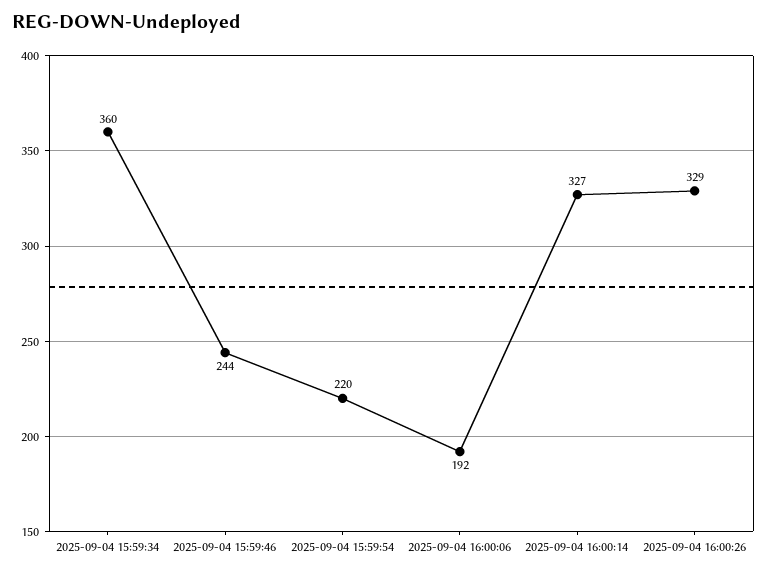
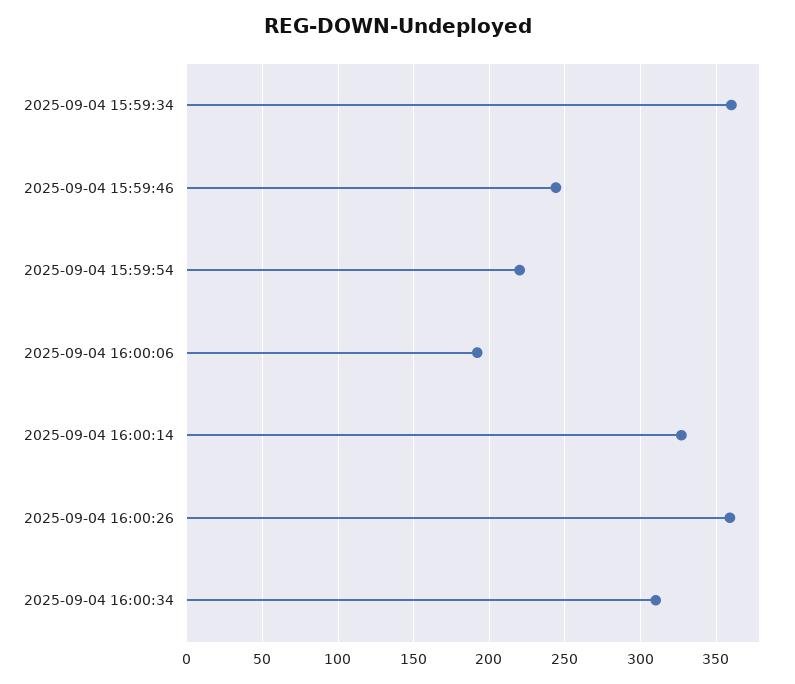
2025-09-04 16:00:26: 329 -> 360
2025-09-04 16:00:34: none -> 310

